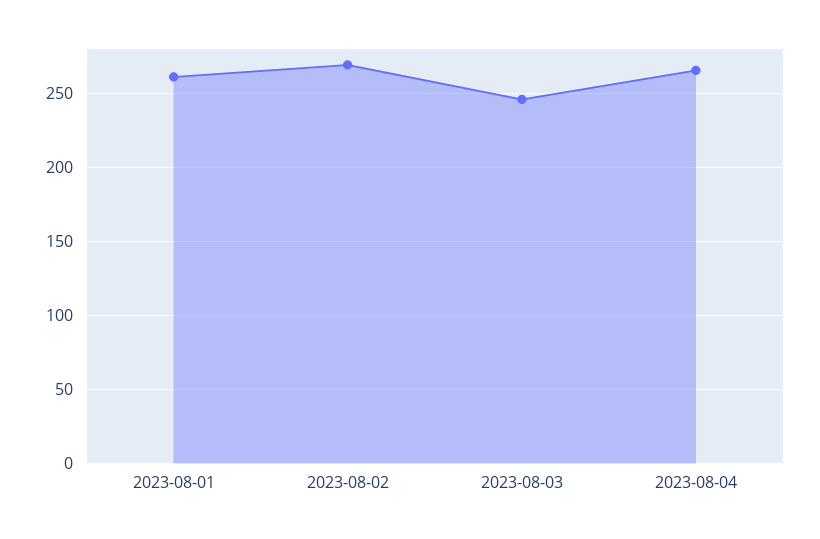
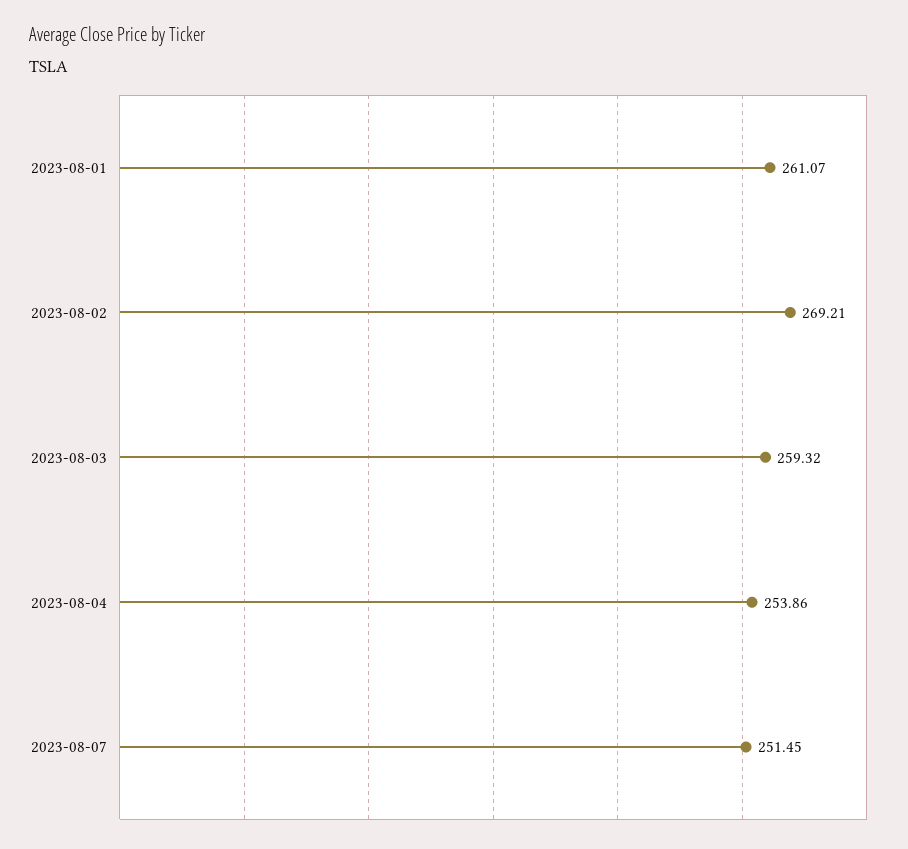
2023-08-03: 245 -> 259.32
2023-08-04: 265 -> 253.86
2023-08-07: none -> 251.45

